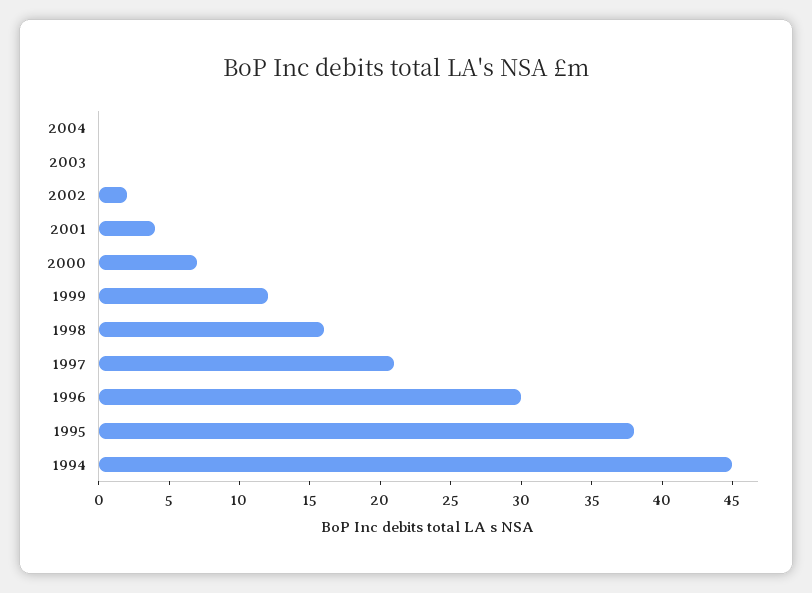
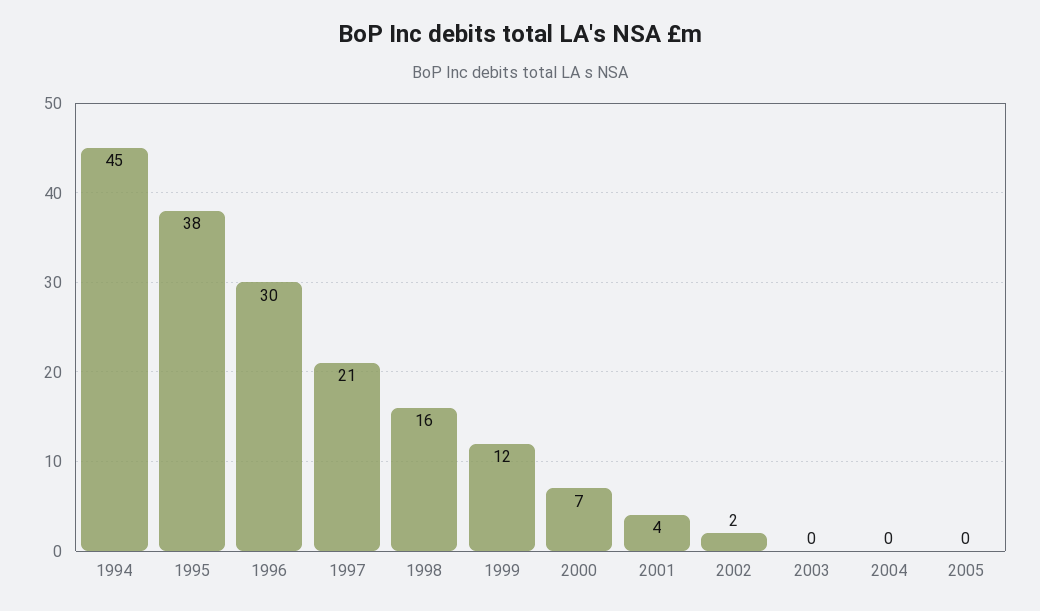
2005: none -> 0

